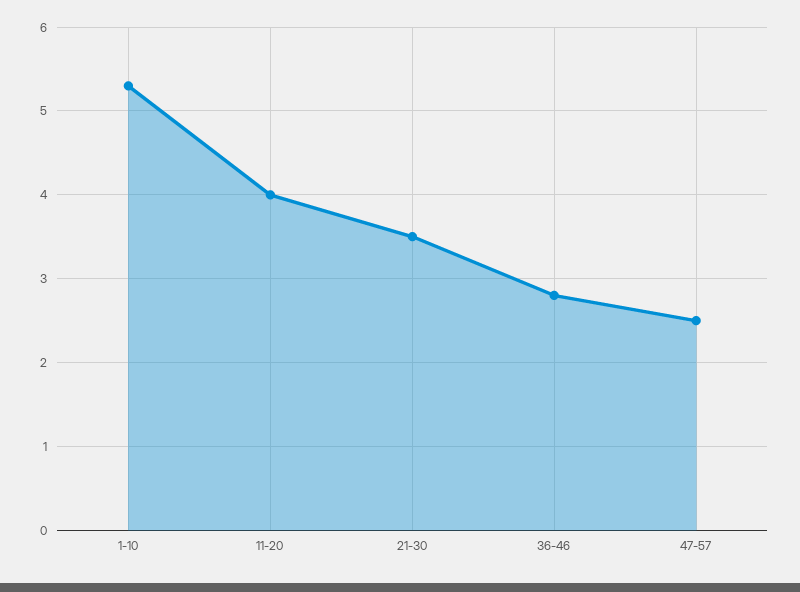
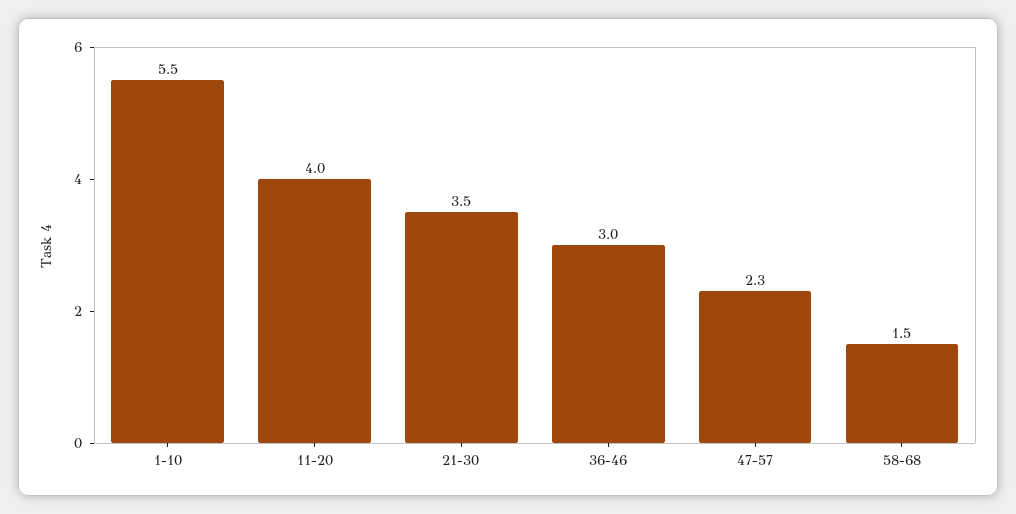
1-10: 5.3 -> 5.5
36-46: 2.8 -> 3
47-57: 2.5 -> 2.3
58-68: none -> 1.5

